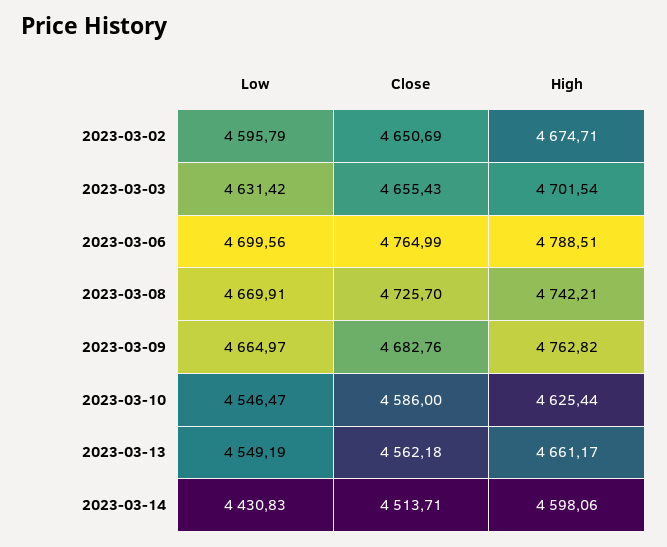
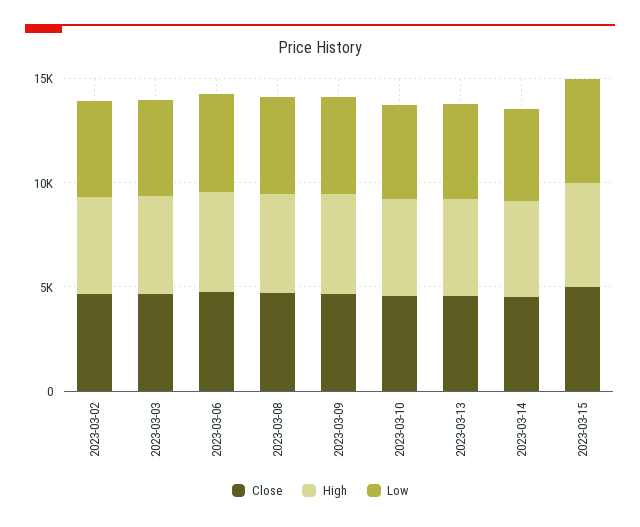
Close, 2023-03-15: none -> 5000
High, 2023-03-15: none -> 5000
Low, 2023-03-15: none -> 5000

